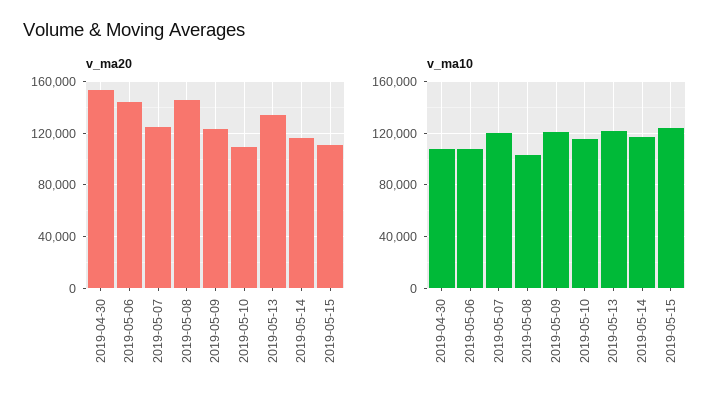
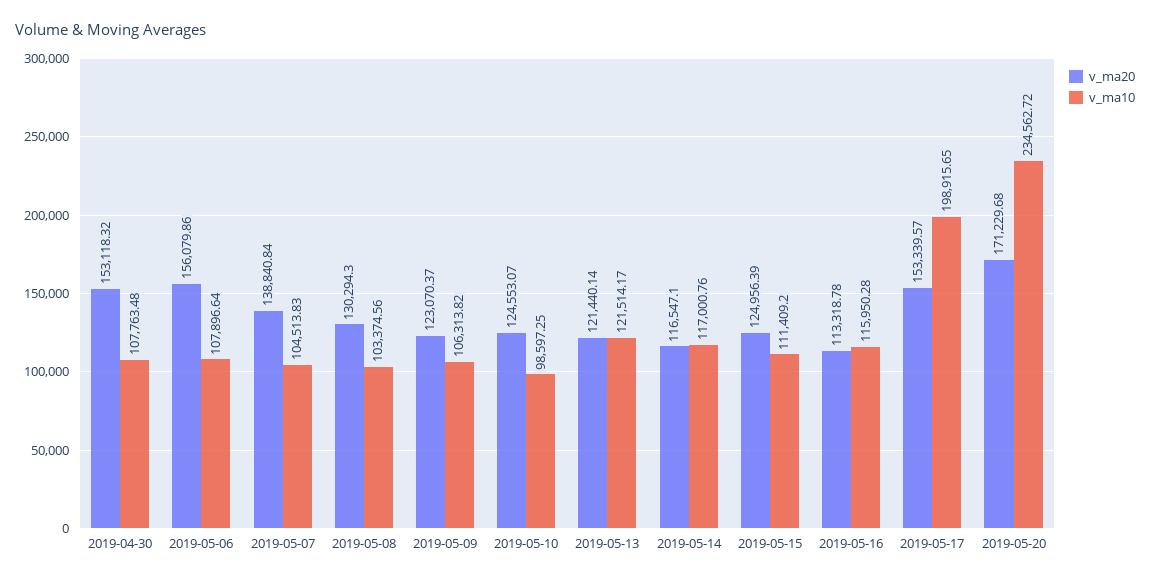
v_ma20, 2019-05-06: 145000 -> 156079.86
v_ma20, 2019-05-07: 125000 -> 138840.84
v_ma20, 2019-05-08: 145000 -> 130294.3
v_ma20, 2019-05-10: 110000 -> 124553.07
v_ma20, 2019-05-13: 135000 -> 121440.14
v_ma20, 2019-05-15: 110000 -> 124956.39
v_ma10, 2019-05-07: 120000 -> 104513.83
v_ma10, 2019-05-09: 120000 -> 106313.82
v_ma10, 2019-05-10: 115000 -> 98597.25
v_ma10, 2019-05-15: 125000 -> 111409.2
v_ma20, 2019-05-16: none -> 113318.78
v_ma10, 2019-05-16: none -> 115950.28
v_ma20, 2019-05-17: none -> 153339.57
v_ma10, 2019-05-17: none -> 198915.65
v_ma20, 2019-05-20: none -> 171229.68
v_ma10, 2019-05-20: none -> 234562.72

